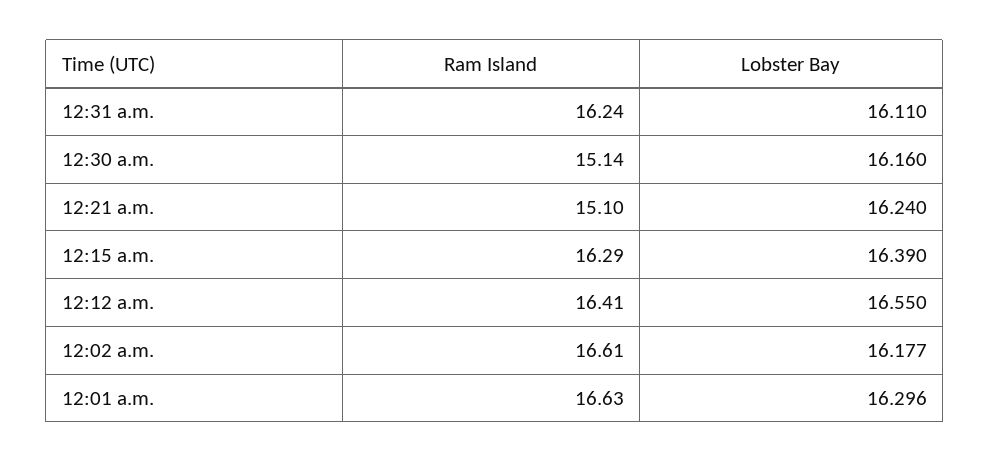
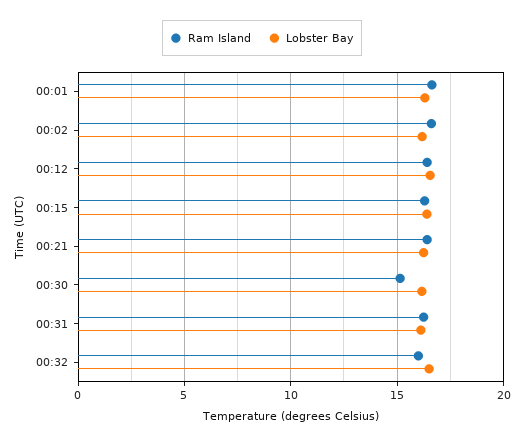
Ram Island, 12:21 a.m.: 15.1 -> 16.5
Ram Island, 00:32: none -> 16
Lobster Bay, 00:32: none -> 16.5

